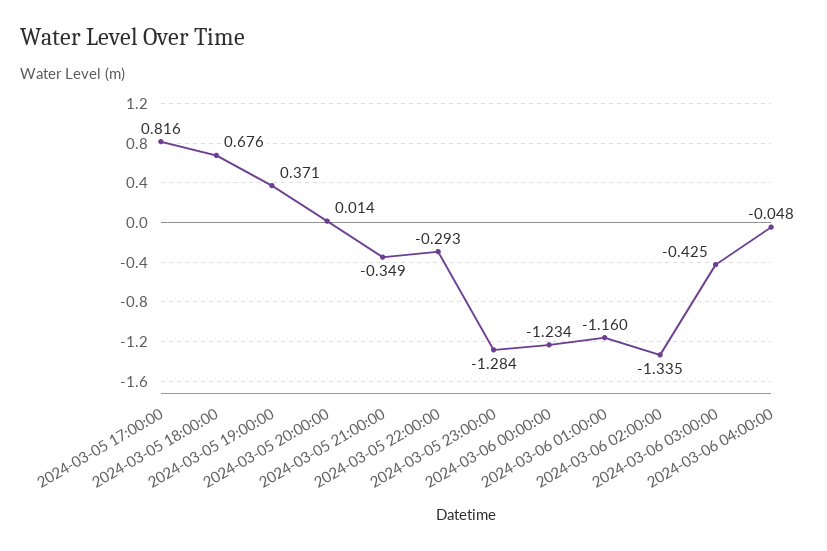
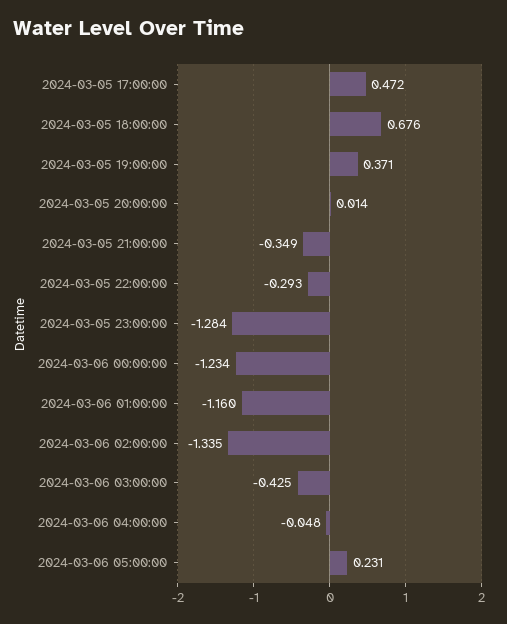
2024-03-05 17:00:00: 0.816 -> 0.472
2024-03-06 05:00:00: none -> 0.231

